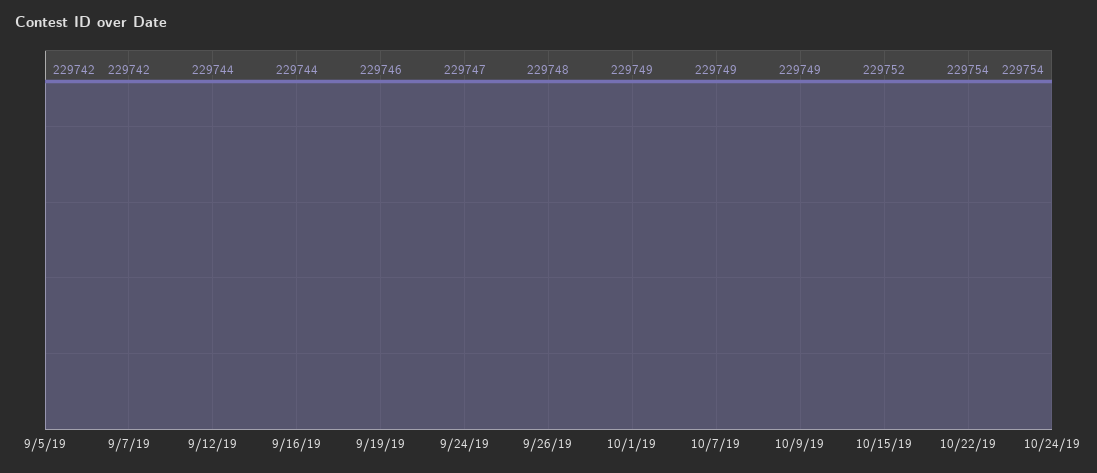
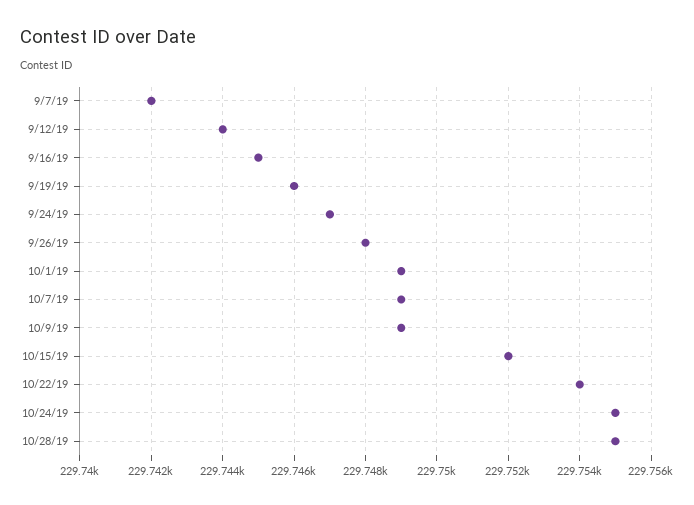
9/5/19: 229742 -> none
9/16/19: 229744 -> 229745
10/24/19: 229754 -> 229755
10/28/19: none -> 229755

